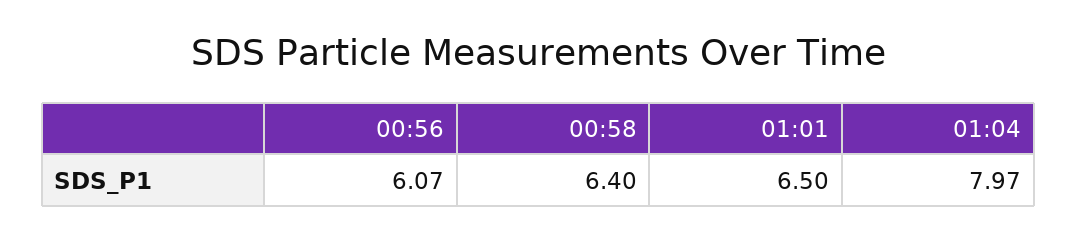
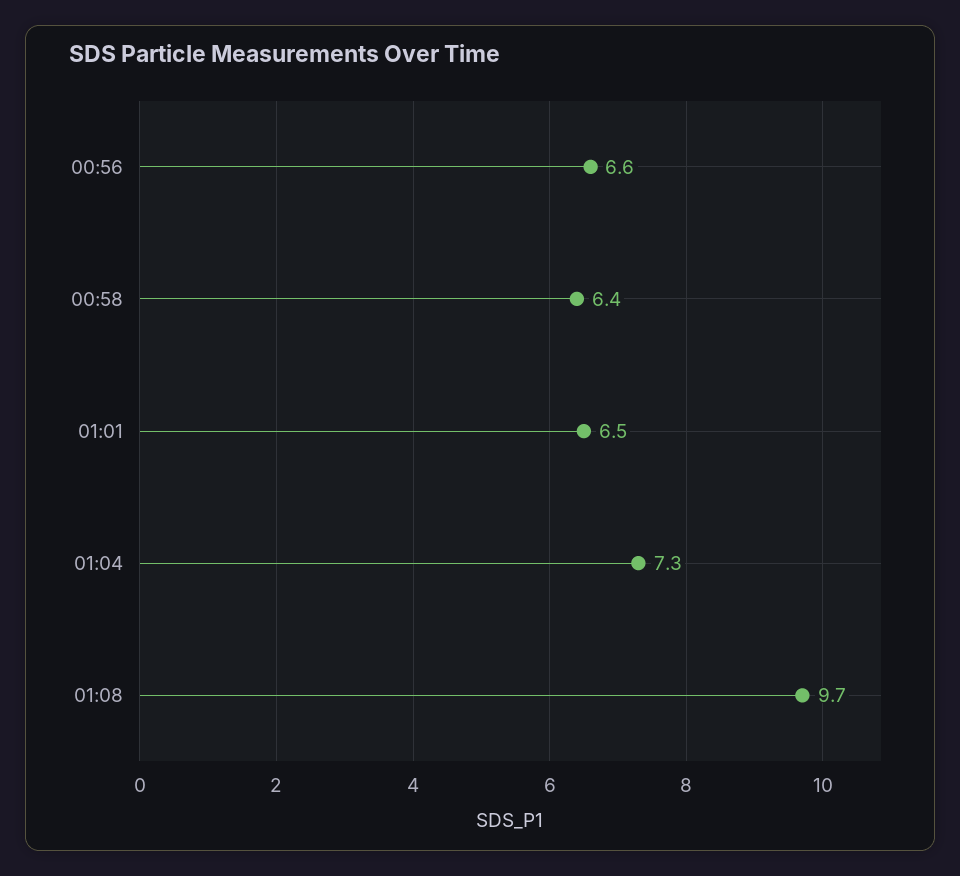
00:56: 6.07 -> 6.6
01:04: 7.97 -> 7.3
01:08: none -> 9.7

